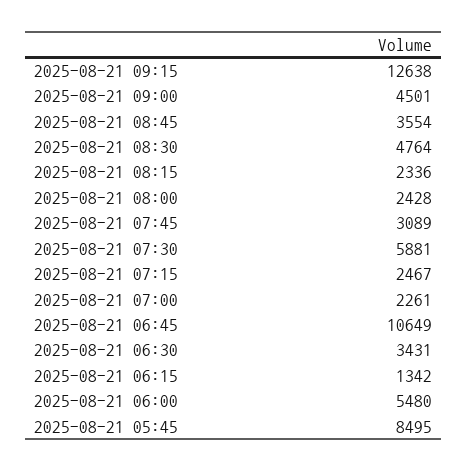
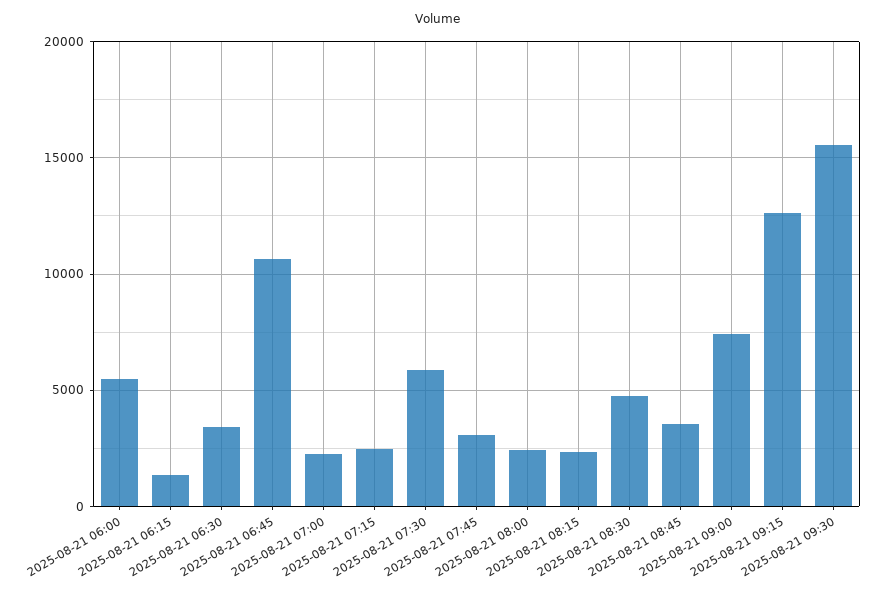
2025-08-21 09:00: 4501 -> 7500
2025-08-21 05:45: 8495 -> none
2025-08-21 09:30: none -> 15500

